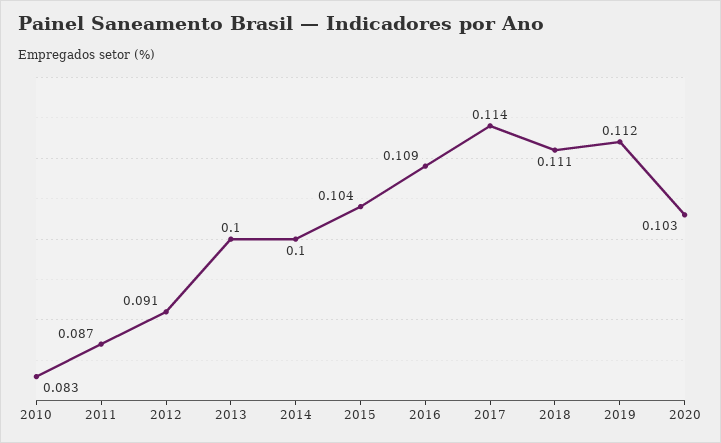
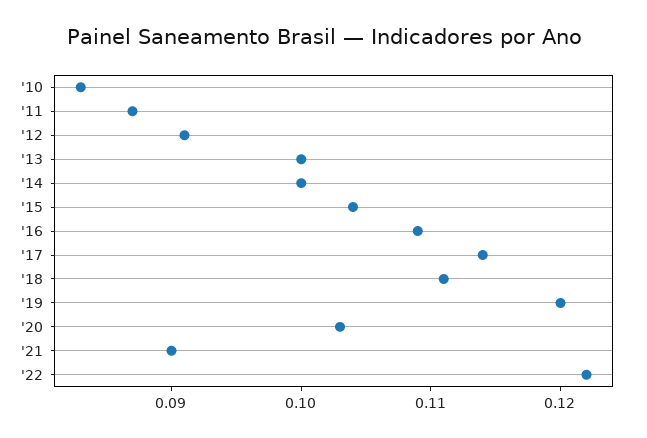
2019: 0.112 -> 0.12
'21: none -> 0.09
'22: none -> 0.122

